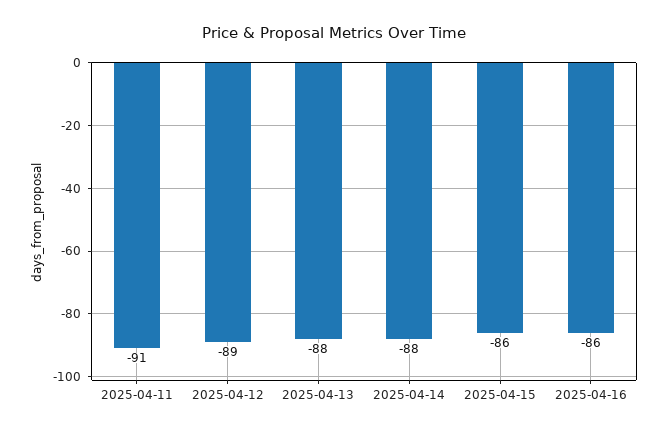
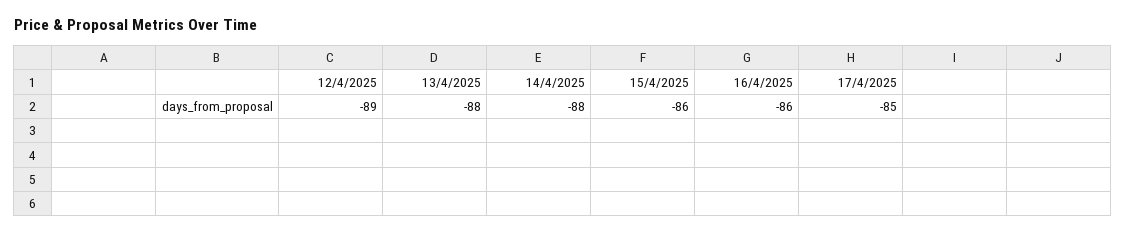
2025-04-11: -91 -> none
17/4/2025: none -> -85

